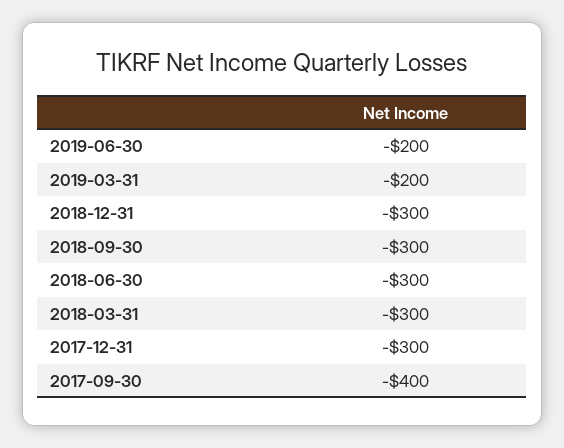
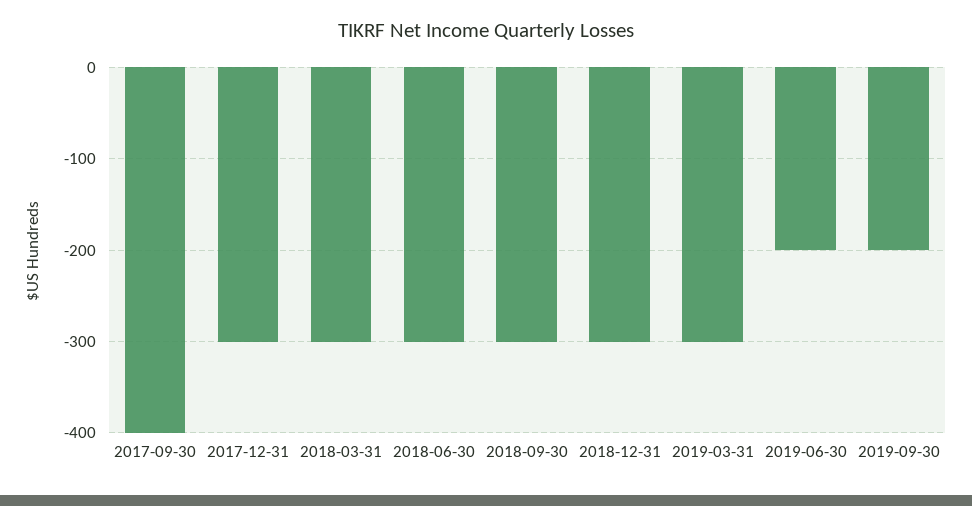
2019-03-31: -200 -> -300
2019-09-30: none -> -200

